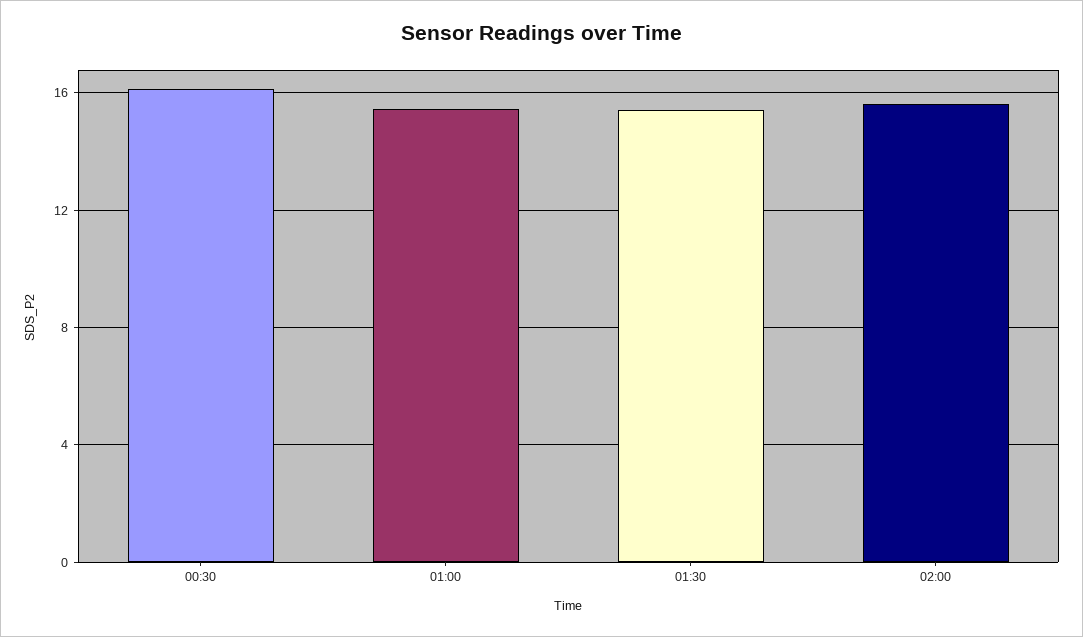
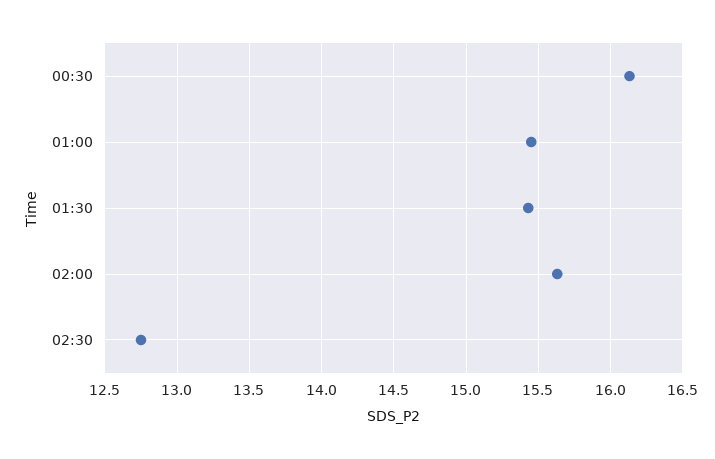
02:30: none -> 12.75

